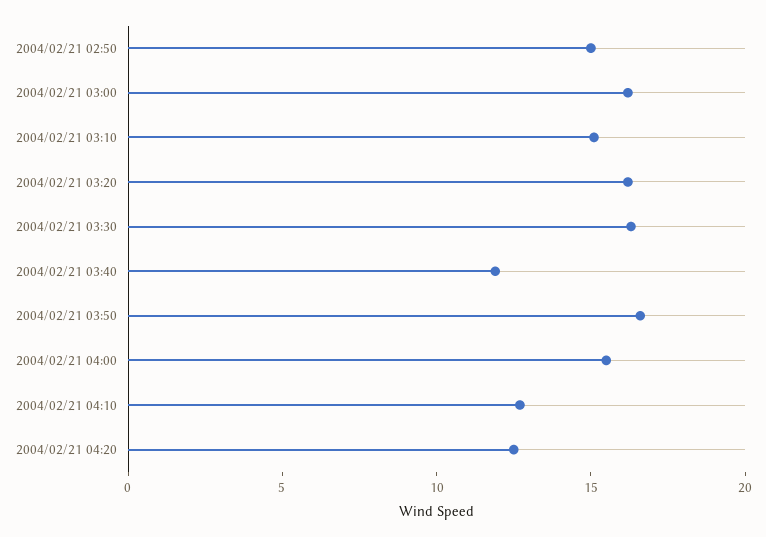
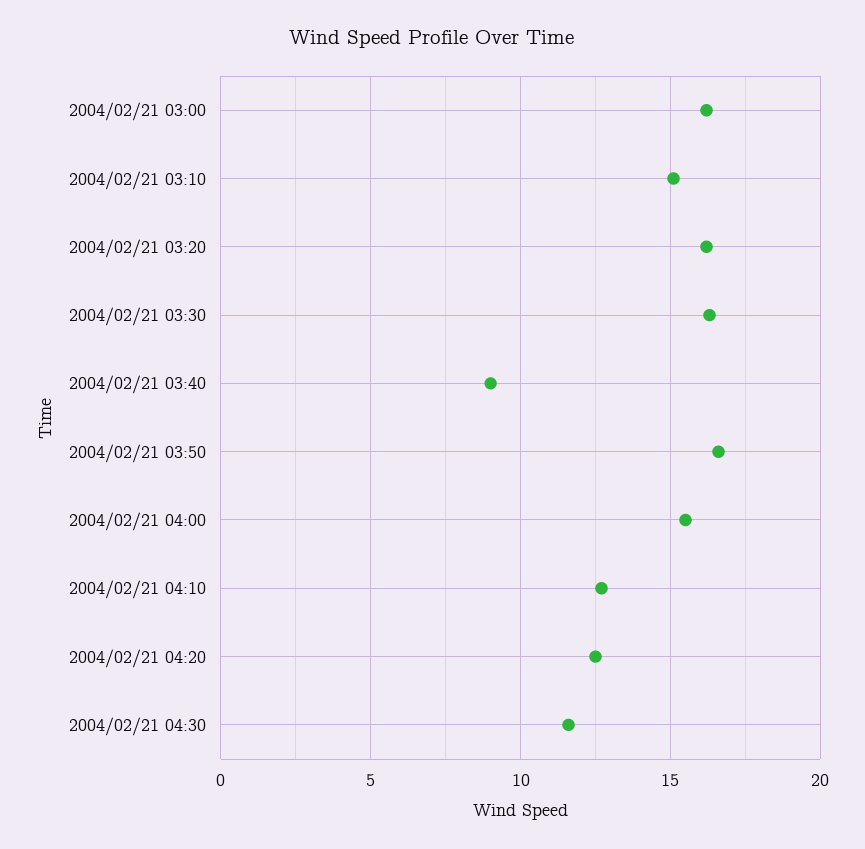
2004/02/21 02:50: 15 -> none
2004/02/21 03:40: 12 -> 9
2004/02/21 04:30: none -> 11.5

